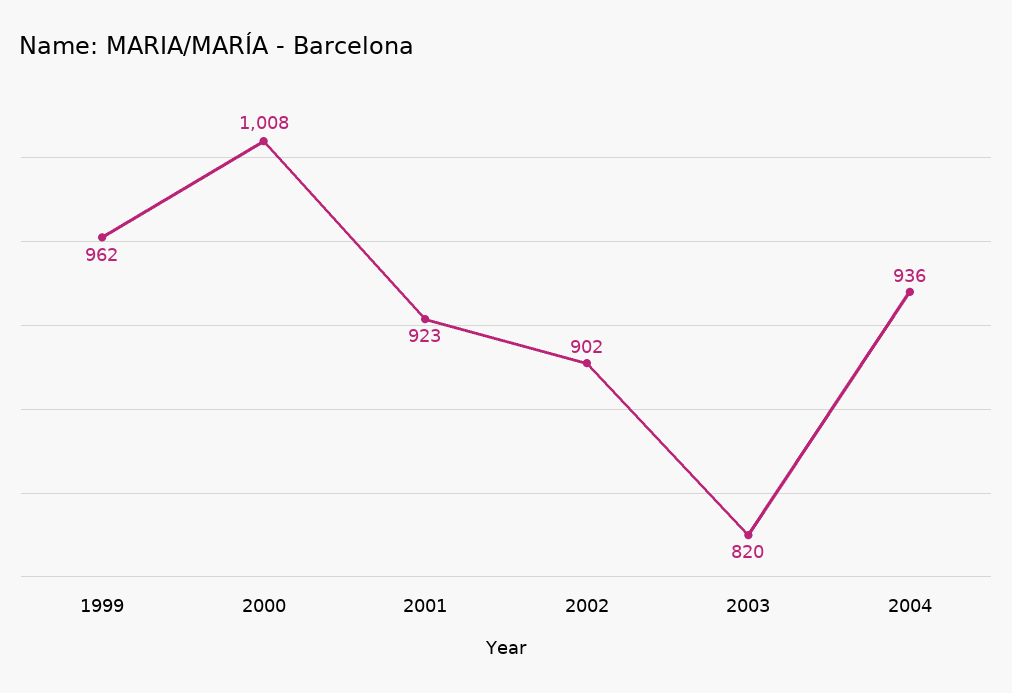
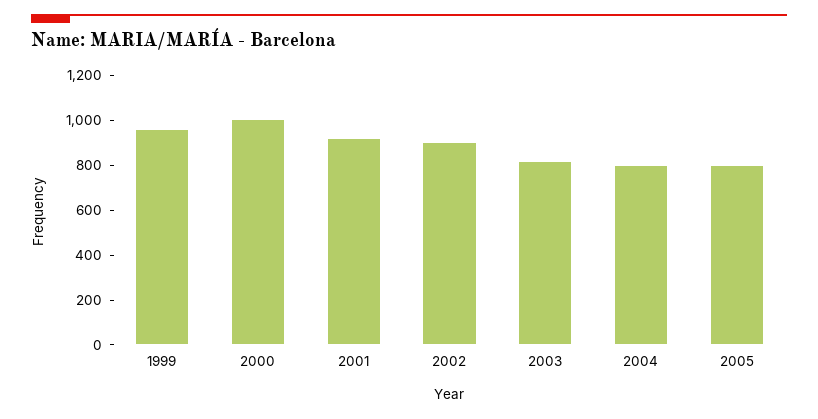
2004: 936 -> 800
2005: none -> 800

